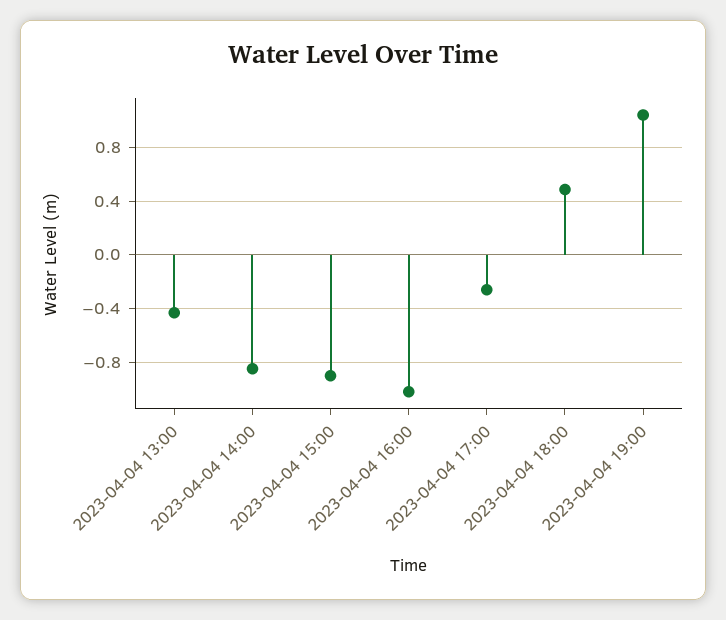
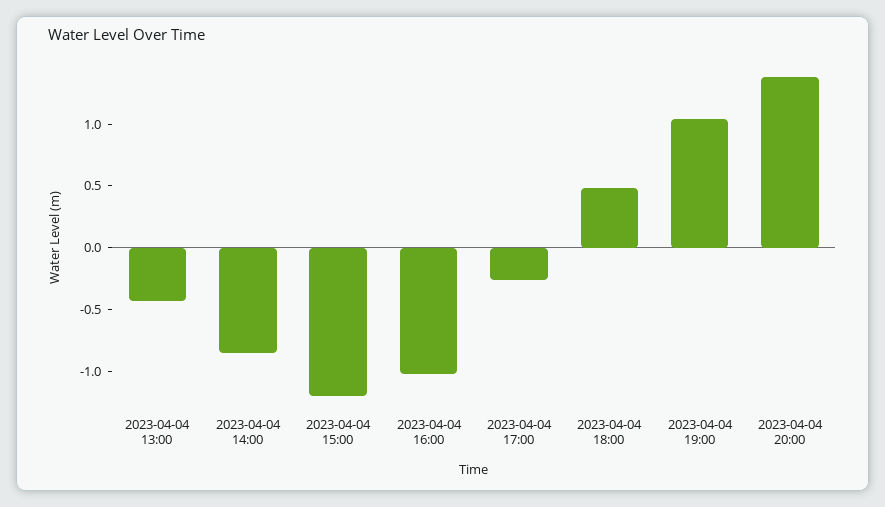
2023-04-04 15:00: -0.9 -> -1.2
2023-04-04 20:00: none -> 1.4

